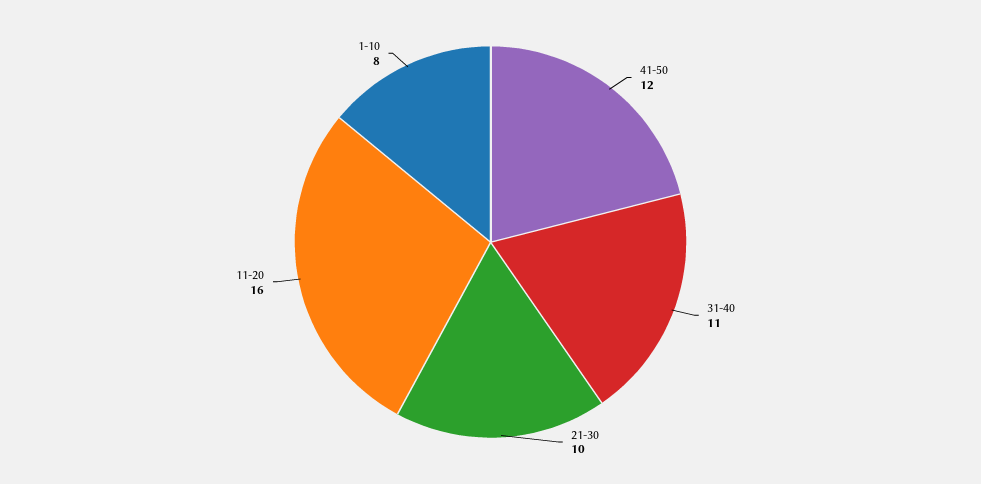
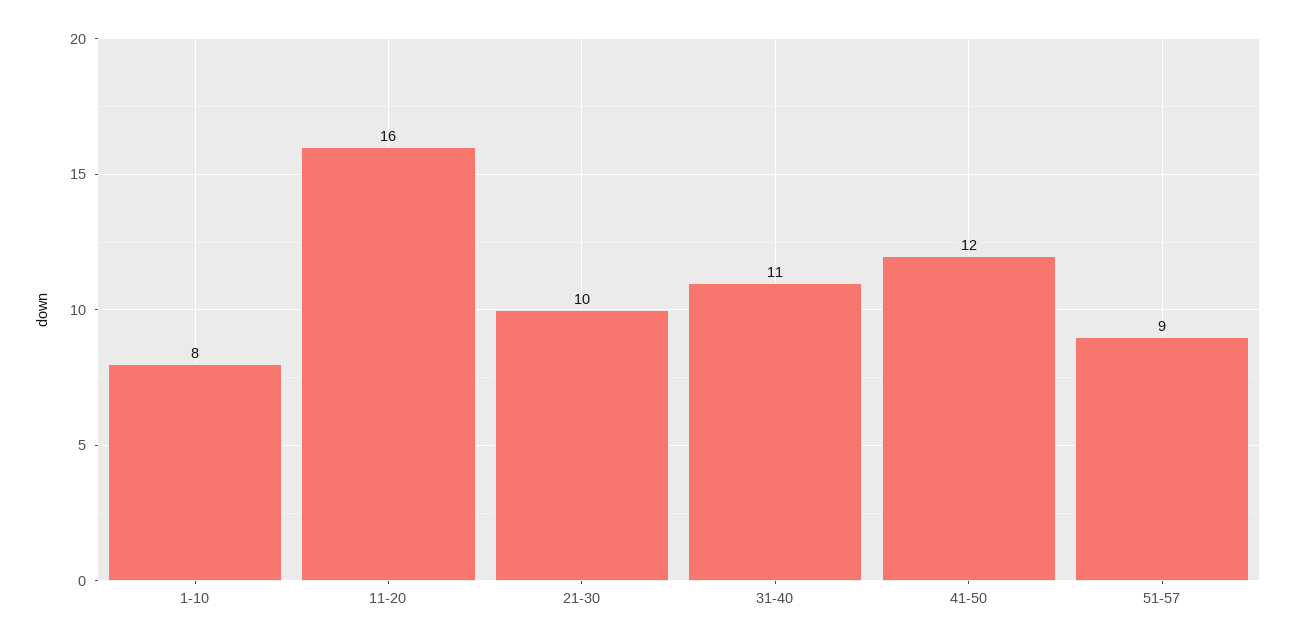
51-57: none -> 9

